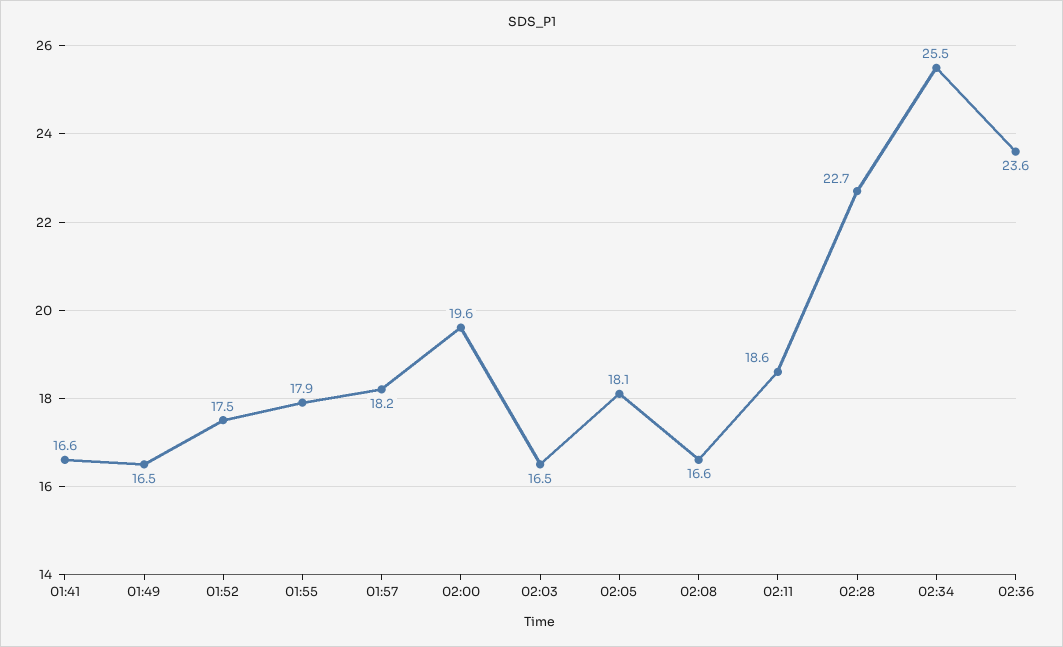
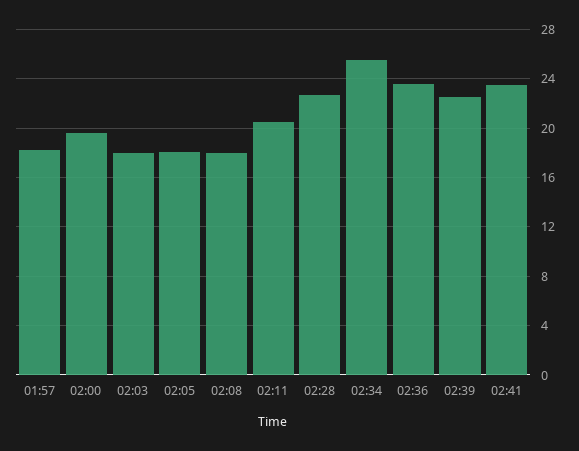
01:41: 16.6 -> none
01:49: 16.5 -> none
01:52: 17.5 -> none
01:55: 17.9 -> none
02:03: 16.5 -> 18
02:08: 16.6 -> 18
02:11: 18.6 -> 20.5
02:39: none -> 22.5
02:41: none -> 23.5

